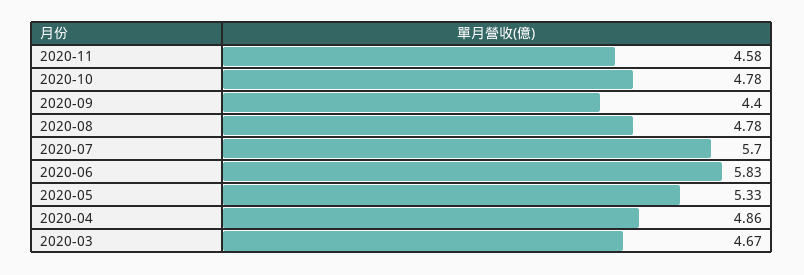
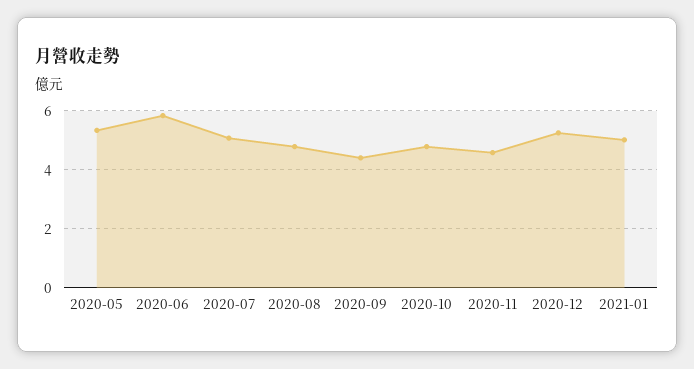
2020-07: 5.7 -> 5
2020-04: 4.86 -> none
2020-03: 4.67 -> none
2020-12: none -> 5.25
2021-01: none -> 5

